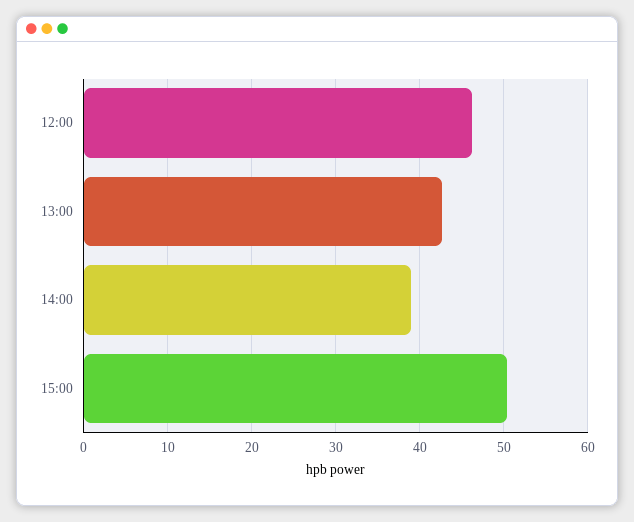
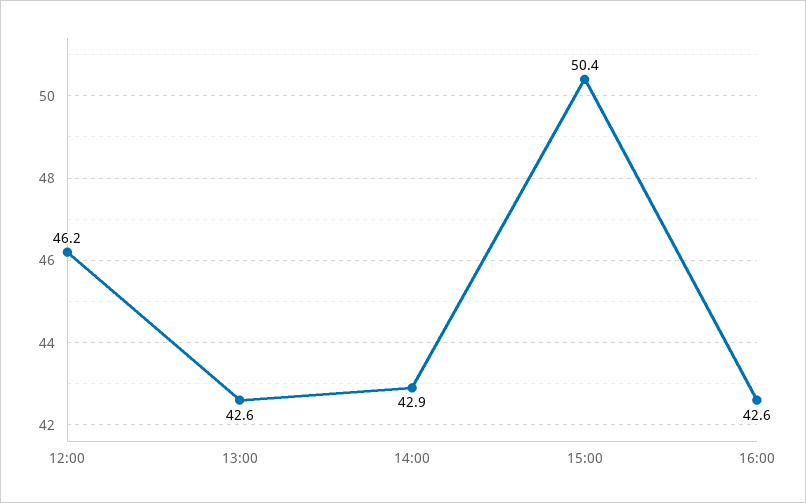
14:00: 39 -> 42.9
16:00: none -> 42.6

